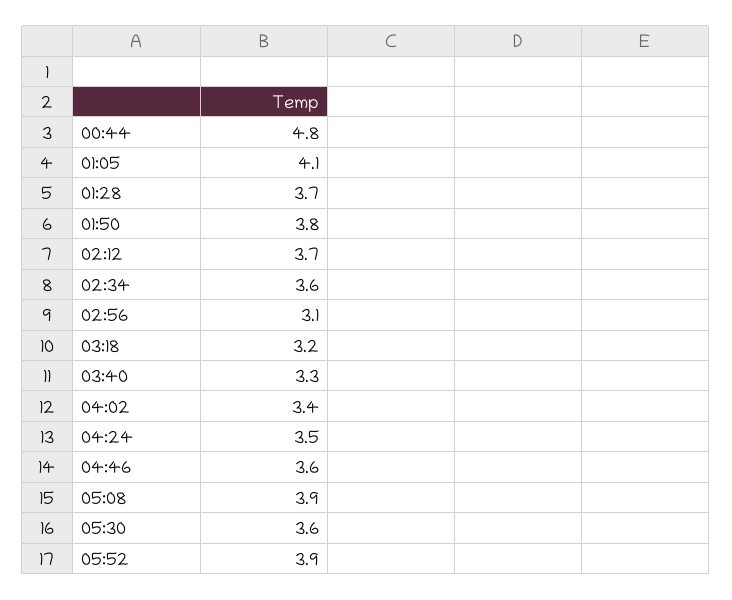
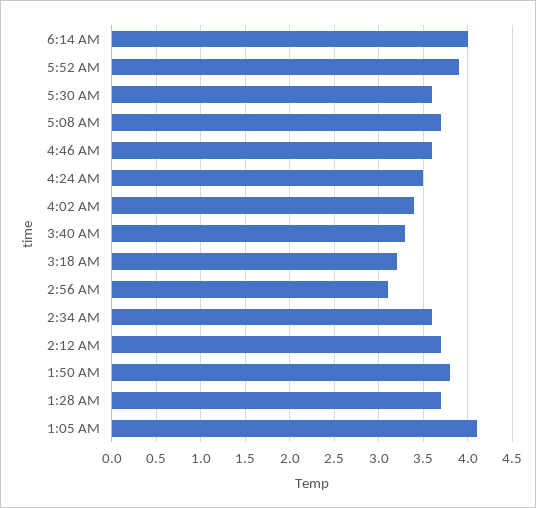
00:44: 4.8 -> none
05:08: 3.9 -> 3.7
6:14 AM: none -> 4

